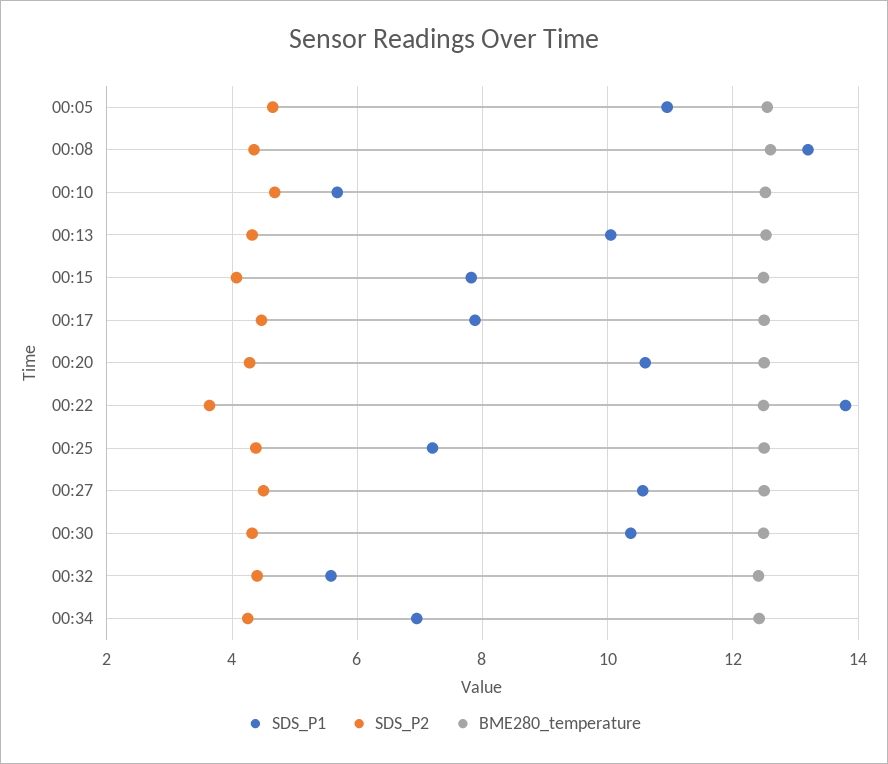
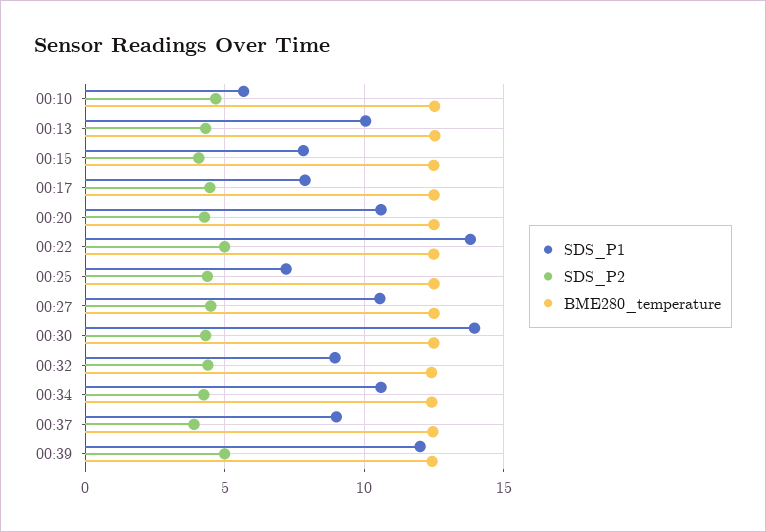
SDS_P1, 00:05: 11 -> none
SDS_P2, 00:05: 4.6 -> none
BME280_temperature, 00:05: 12.6 -> none
SDS_P1, 00:08: 13.2 -> none
SDS_P2, 00:08: 4.4 -> none
BME280_temperature, 00:08: 12.6 -> none
SDS_P2, 00:22: 3.6 -> 5
SDS_P1, 00:30: 10.4 -> 14
SDS_P1, 00:32: 5.6 -> 9
SDS_P1, 00:34: 7 -> 10.5
SDS_P1, 00:37: none -> 9
SDS_P2, 00:37: none -> 4
BME280_temperature, 00:37: none -> 12.5
SDS_P1, 00:39: none -> 12
SDS_P2, 00:39: none -> 5
BME280_temperature, 00:39: none -> 12.5

